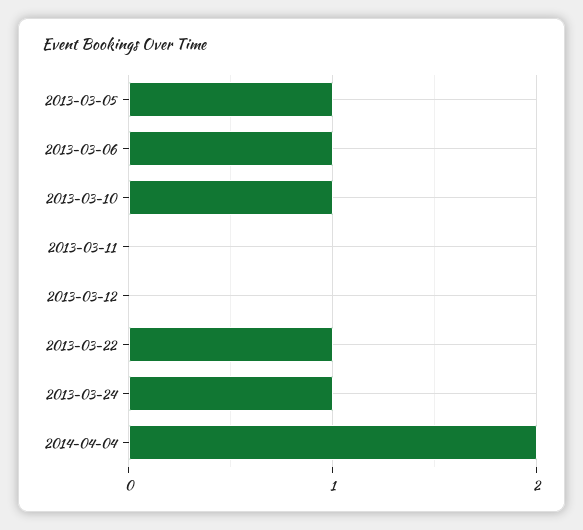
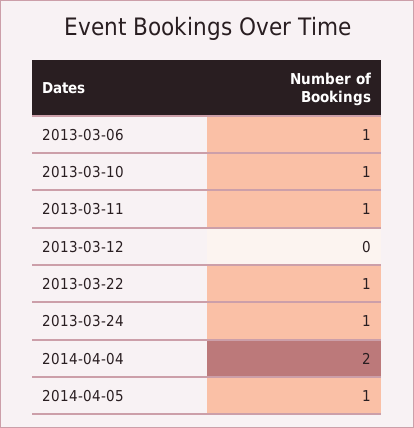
2013-03-05: 1 -> none
2013-03-11: 0 -> 1
2014-04-05: none -> 1

